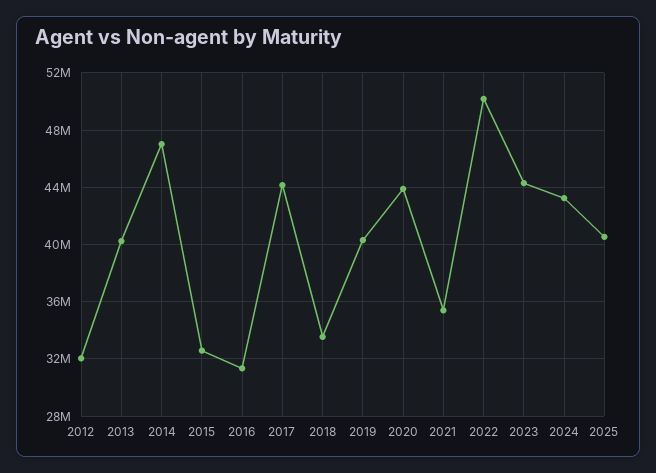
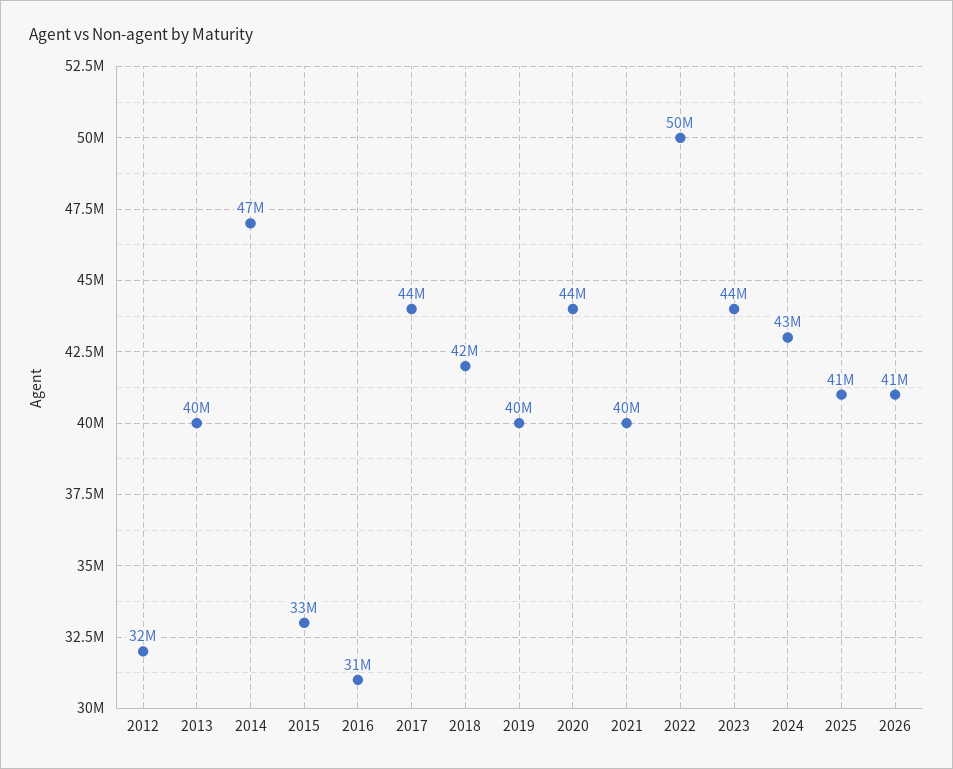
2018: 33500000 -> 42000000
2021: 35500000 -> 40000000
2026: none -> 41000000

